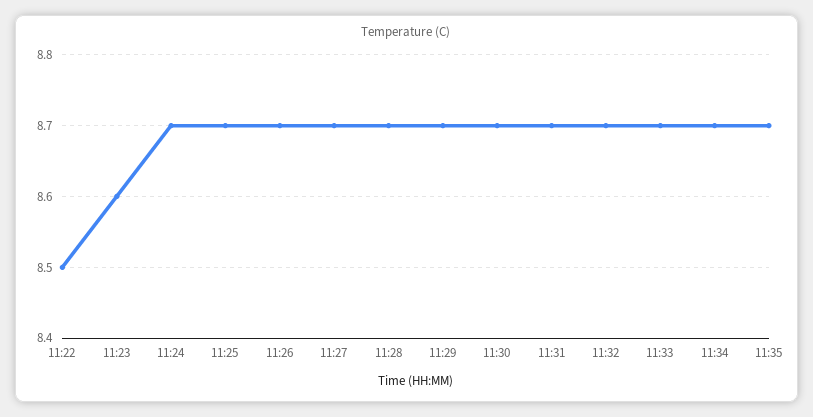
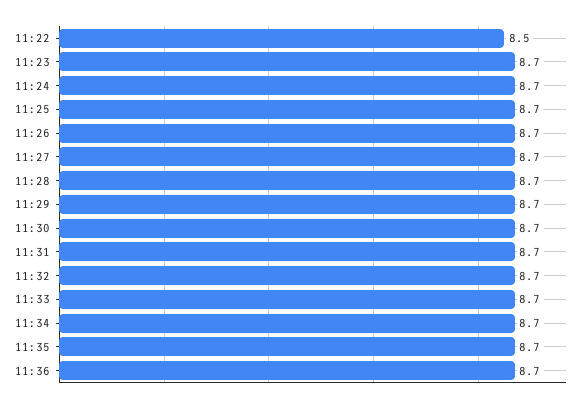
11:23: 8.6 -> 8.7
11:36: none -> 8.7

